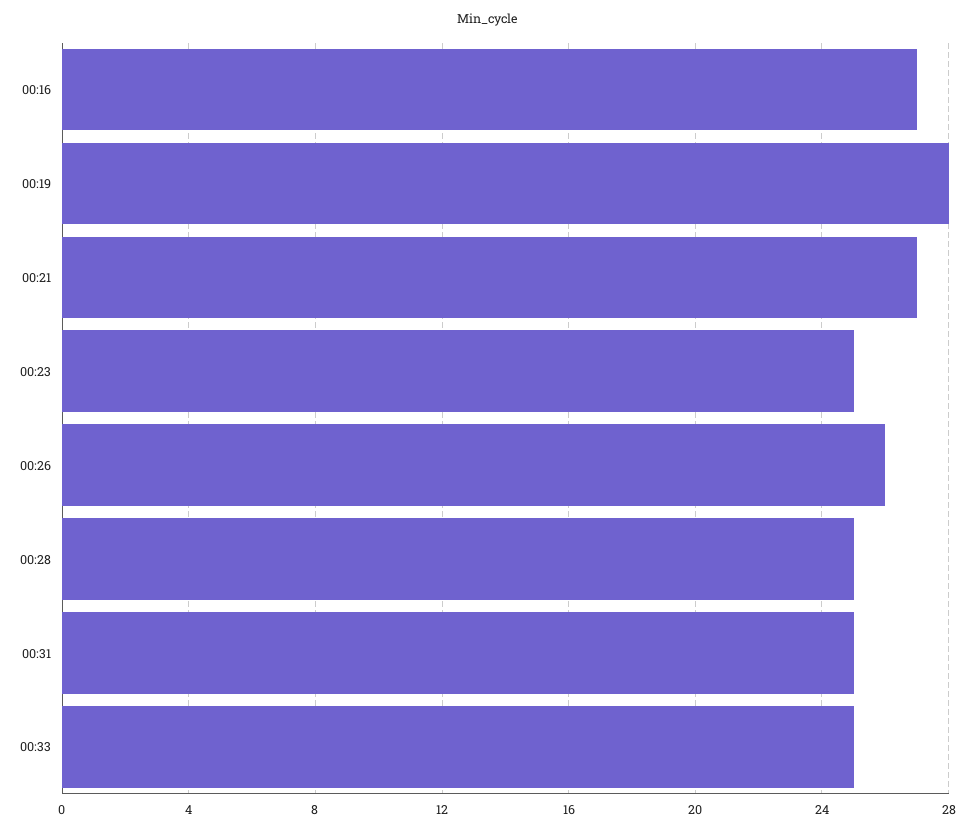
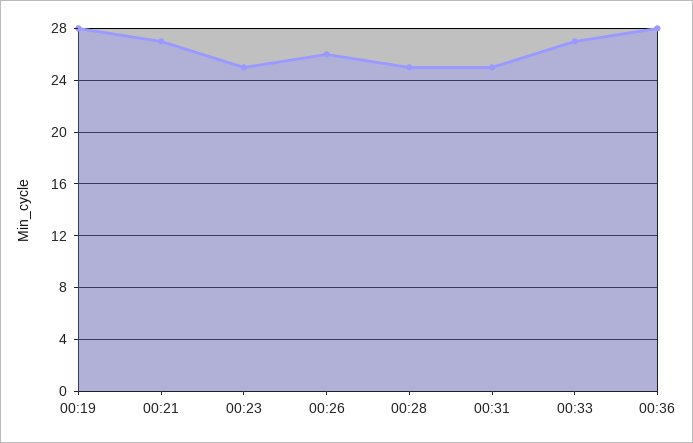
00:16: 27 -> none
00:33: 25 -> 27
00:36: none -> 28

